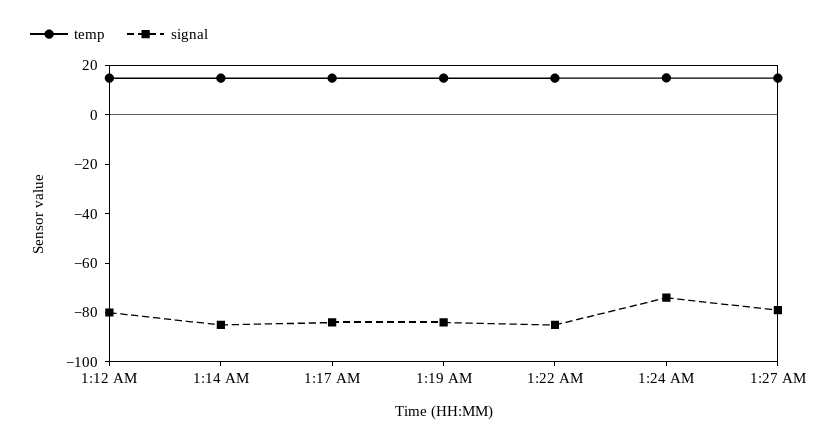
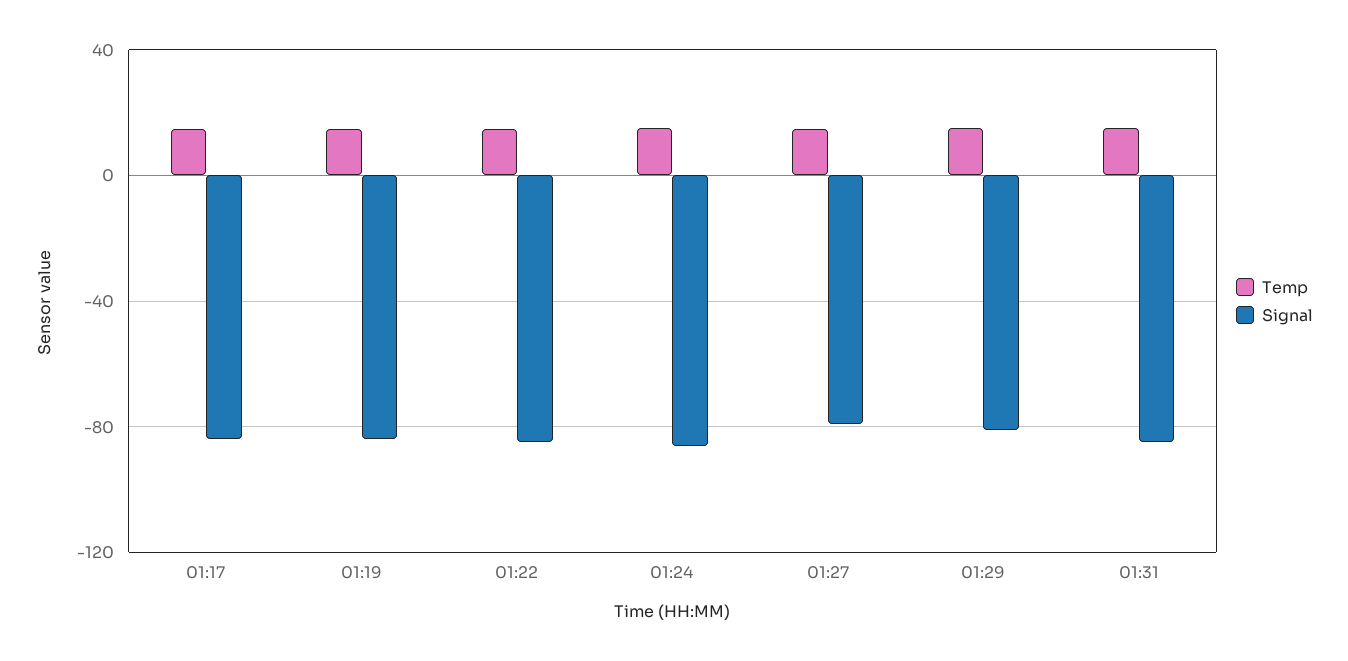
temp, 1:12 AM: 15 -> none
signal, 1:12 AM: -80 -> none
temp, 1:14 AM: 15 -> none
signal, 1:14 AM: -85 -> none
signal, 1:24 AM: -75 -> -85
temp, 01:29: none -> 15
signal, 01:29: none -> -80
temp, 01:31: none -> 15
signal, 01:31: none -> -85

